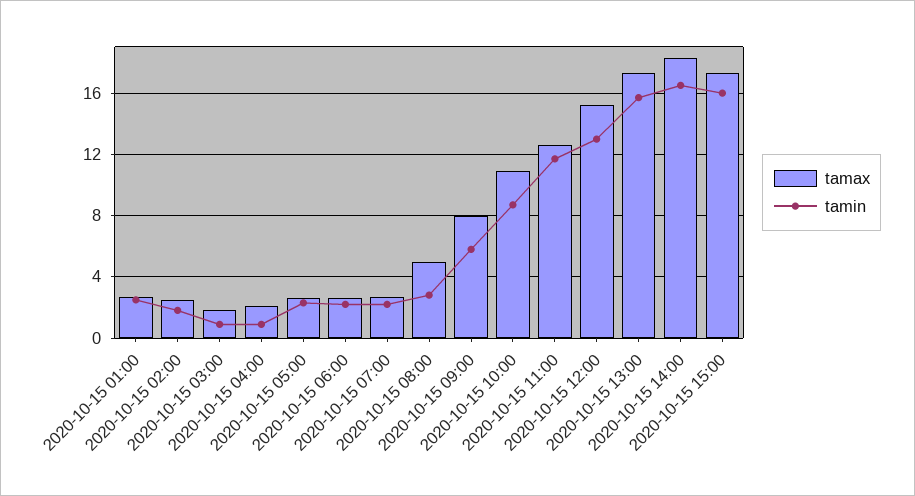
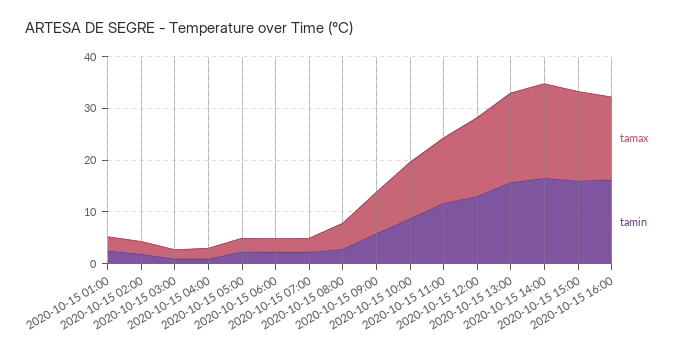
tamax, 2020-10-15 16:00: none -> 16
tamin, 2020-10-15 16:00: none -> 16

